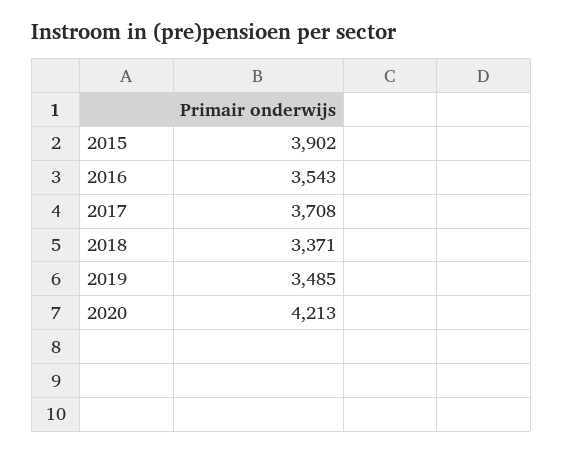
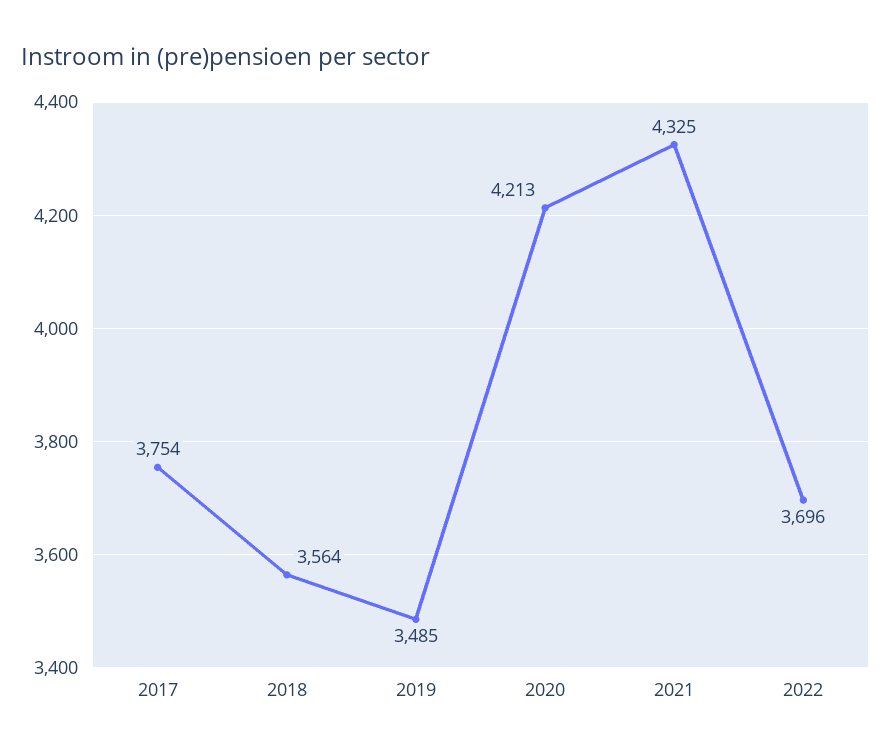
2015: 3902 -> none
2016: 3543 -> none
2017: 3708 -> 3754
2018: 3371 -> 3564
2021: none -> 4325
2022: none -> 3696

